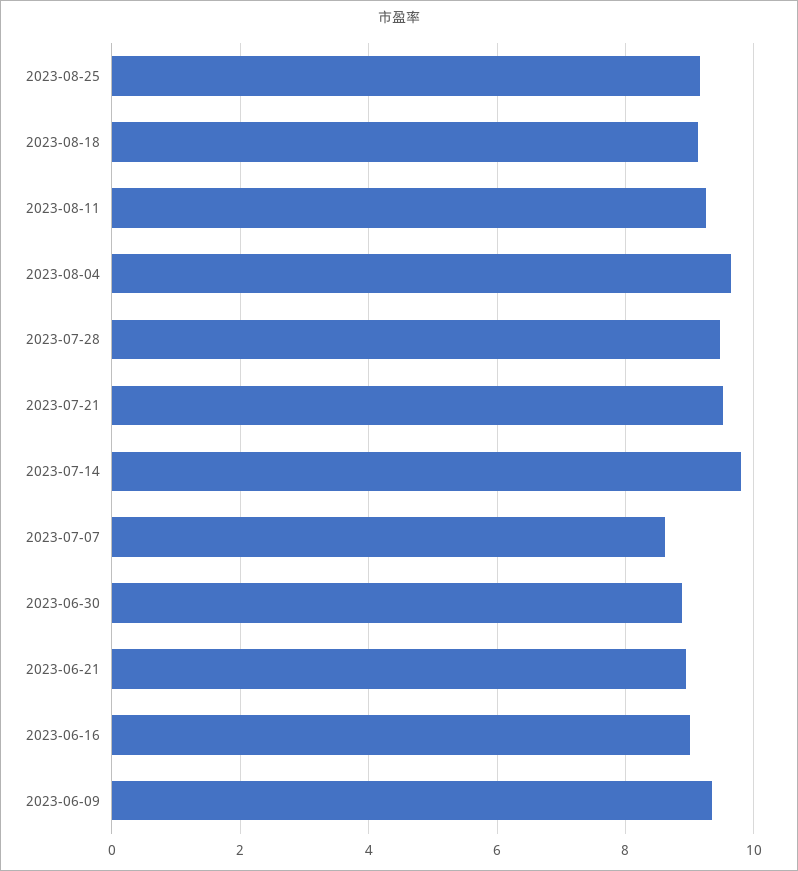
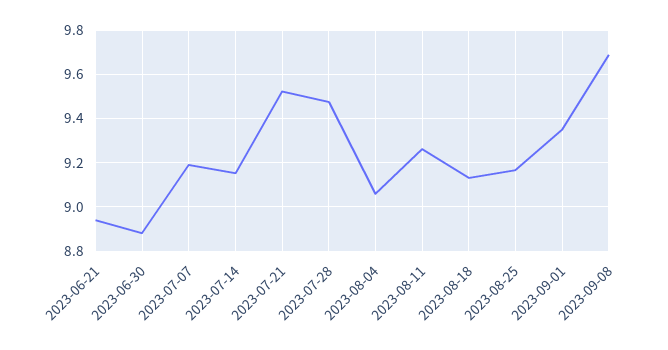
2023-08-04: 9.6 -> 9.05
2023-07-14: 9.8 -> 9.15
2023-07-07: 8.6 -> 9.2
2023-06-16: 9 -> none
2023-06-09: 9.4 -> none
2023-09-01: none -> 9.35
2023-09-08: none -> 9.7

